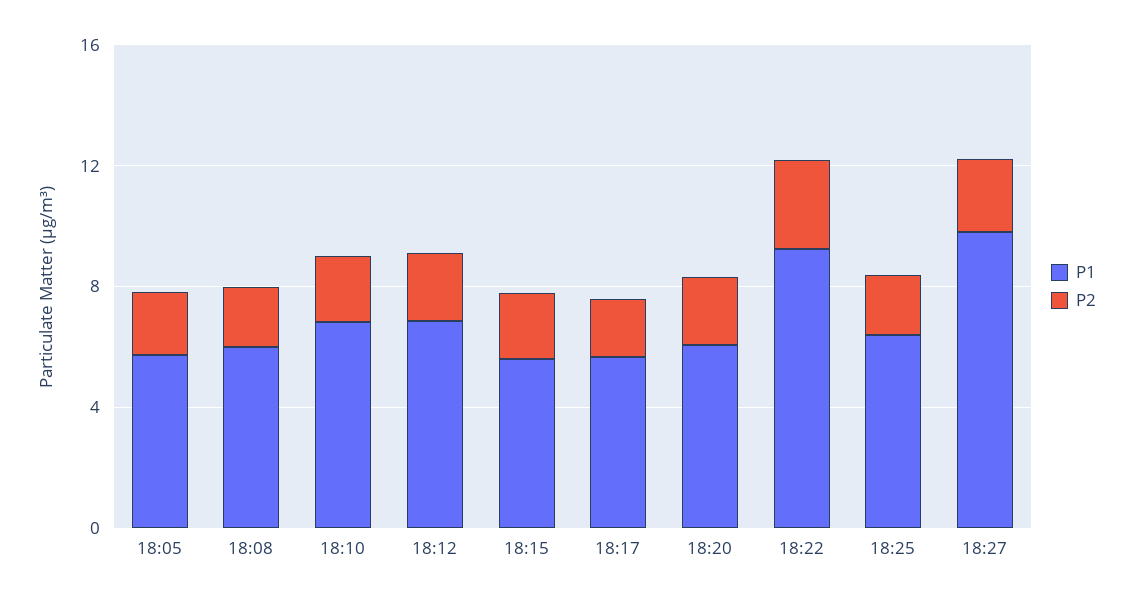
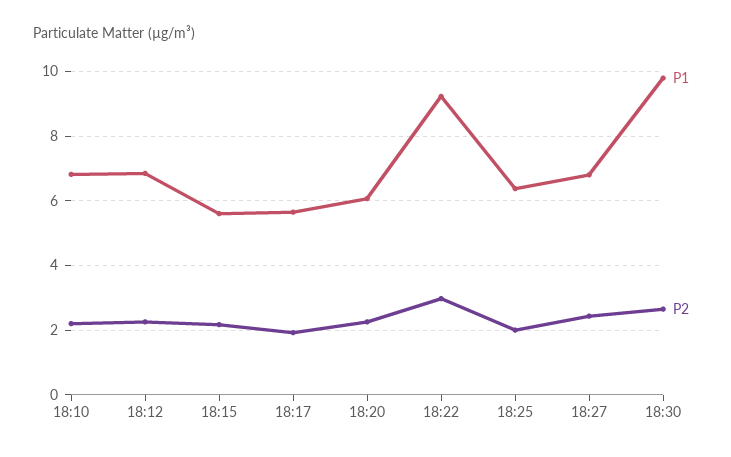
P1, 18:05: 6 -> none
P2, 18:05: 2 -> none
P1, 18:08: 6 -> none
P2, 18:08: 2 -> none
P1, 18:27: 10 -> 6.8
P1, 18:30: none -> 9.8
P2, 18:30: none -> 2.6

